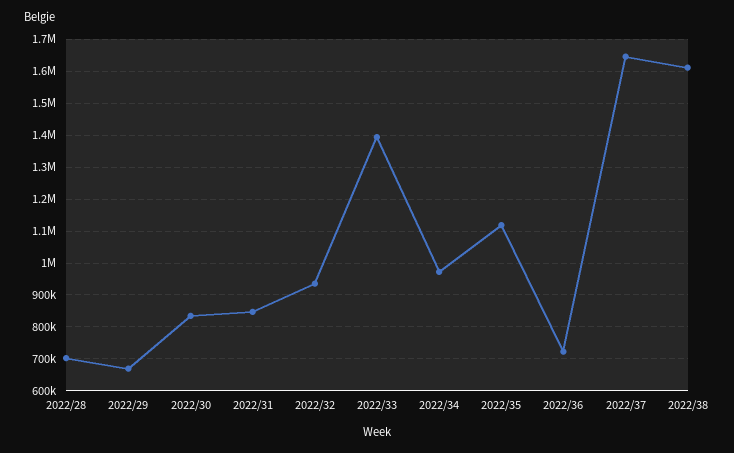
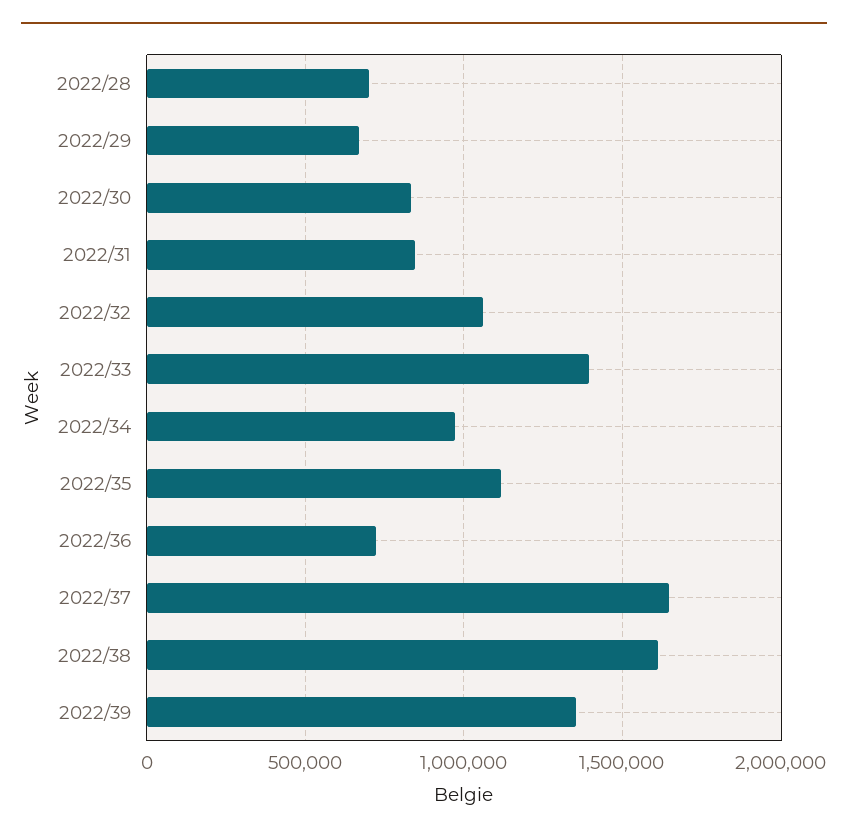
2022/32: 940000 -> 1050000
2022/39: none -> 1350000

